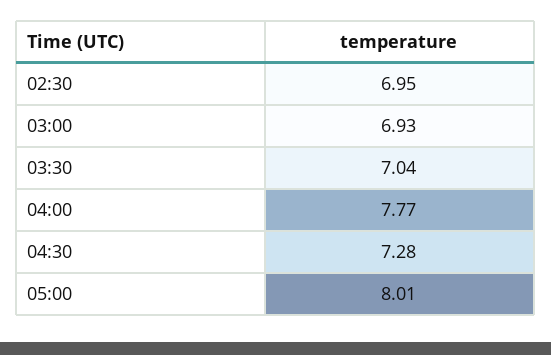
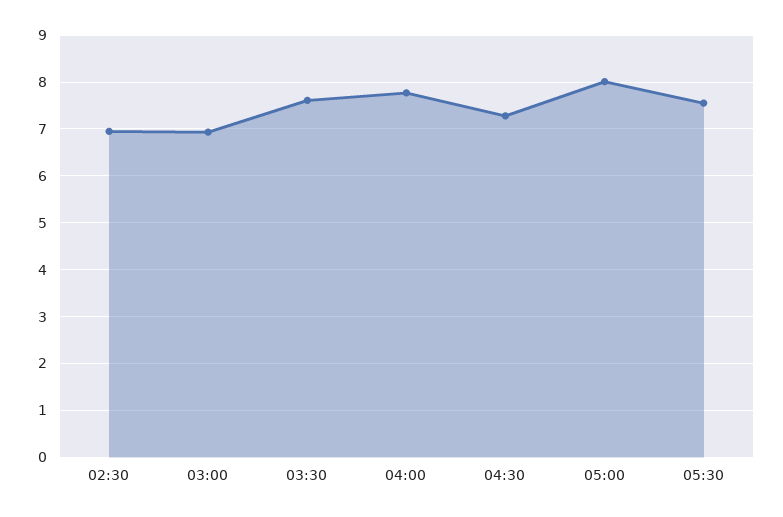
03:30: 7.04 -> 7.6
05:30: none -> 7.6

